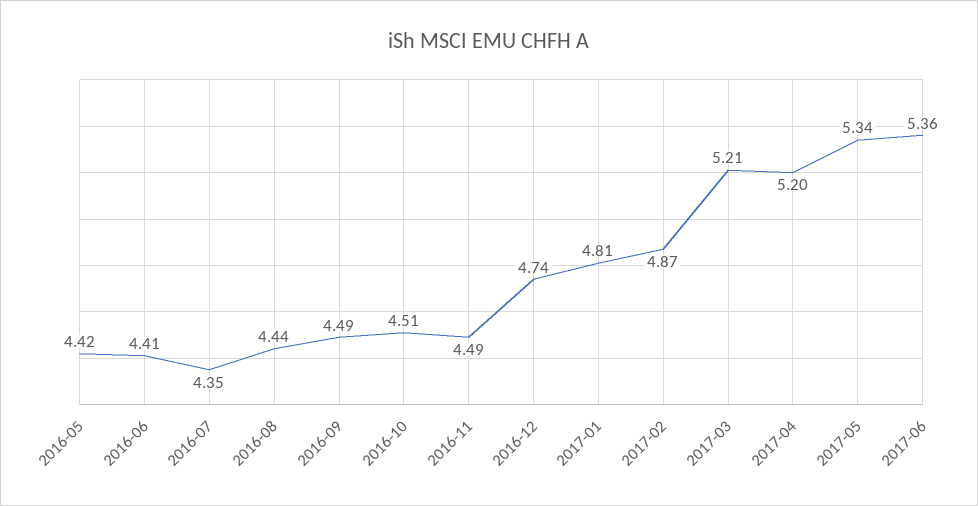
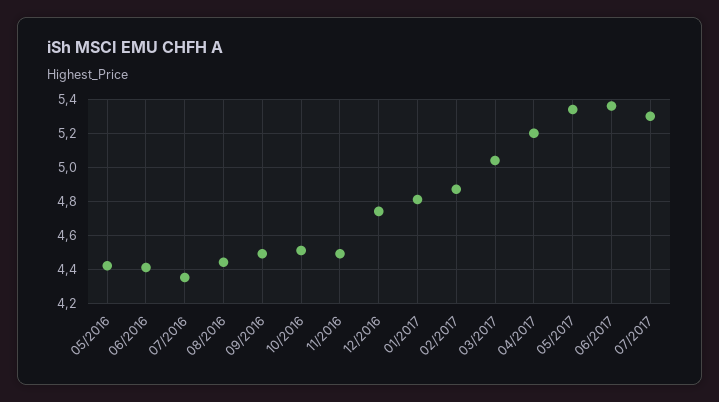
2017-03: 5.21 -> 5.05
07/2017: none -> 5.3

